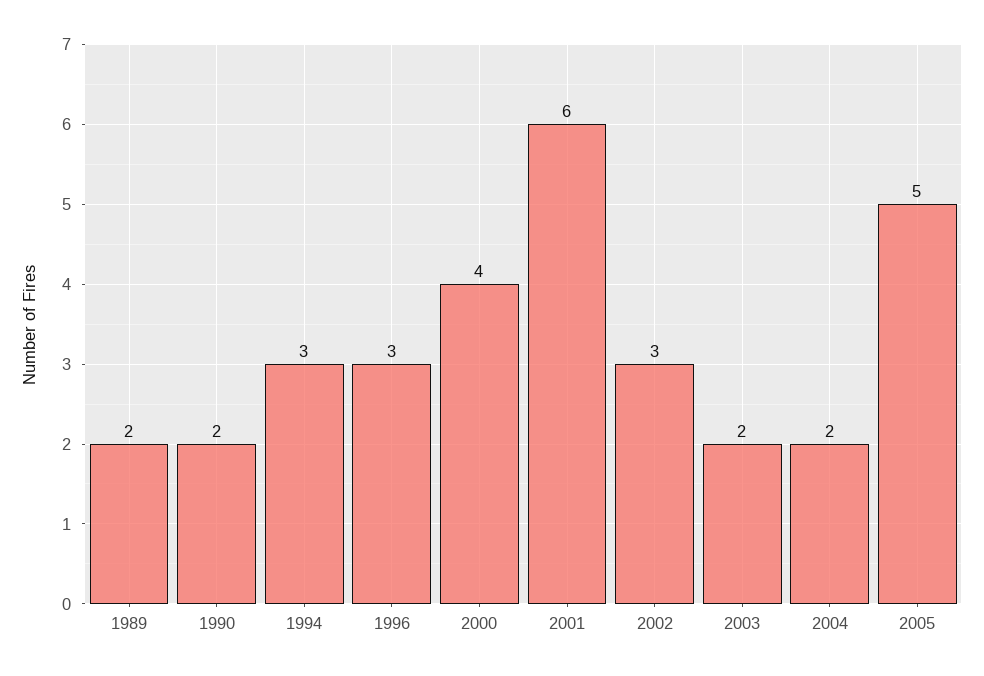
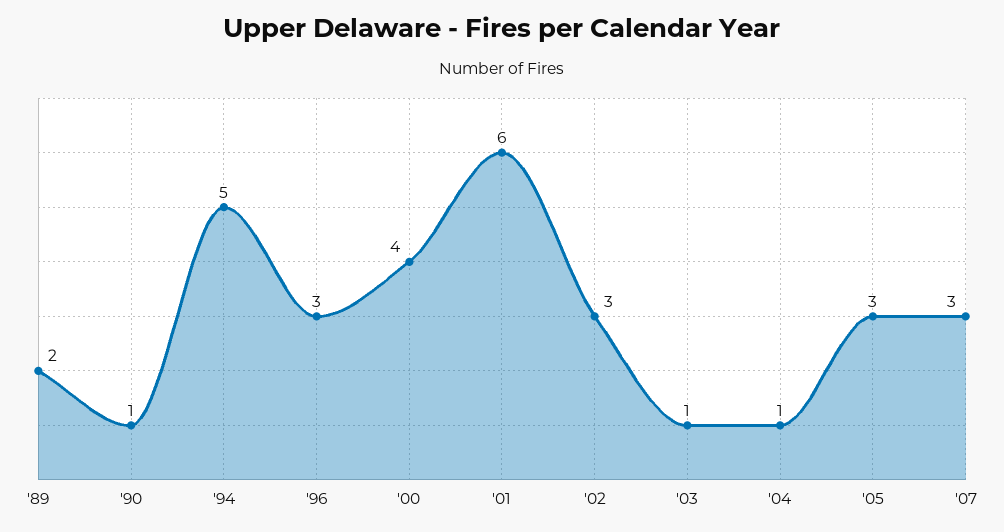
1990: 2 -> 1
1994: 3 -> 5
2003: 2 -> 1
2004: 2 -> 1
2005: 5 -> 3
'07: none -> 3

